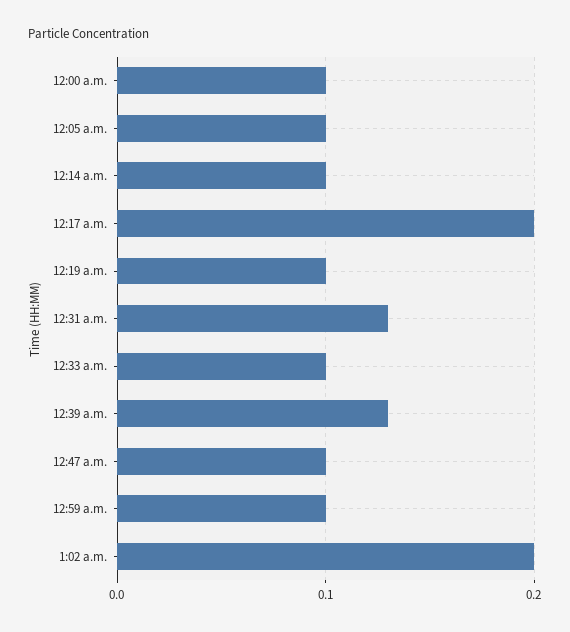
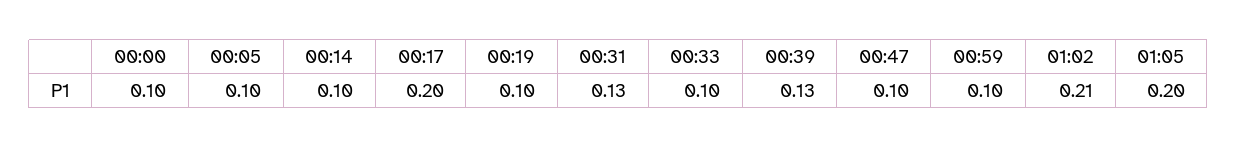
1:02 a.m.: 0.2 -> 0.21
01:05: none -> 0.2

